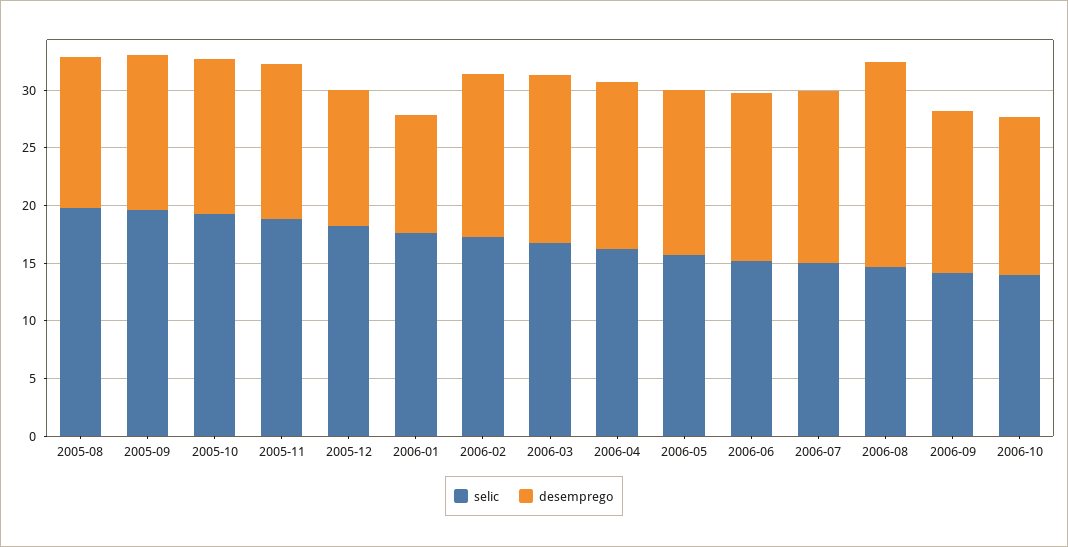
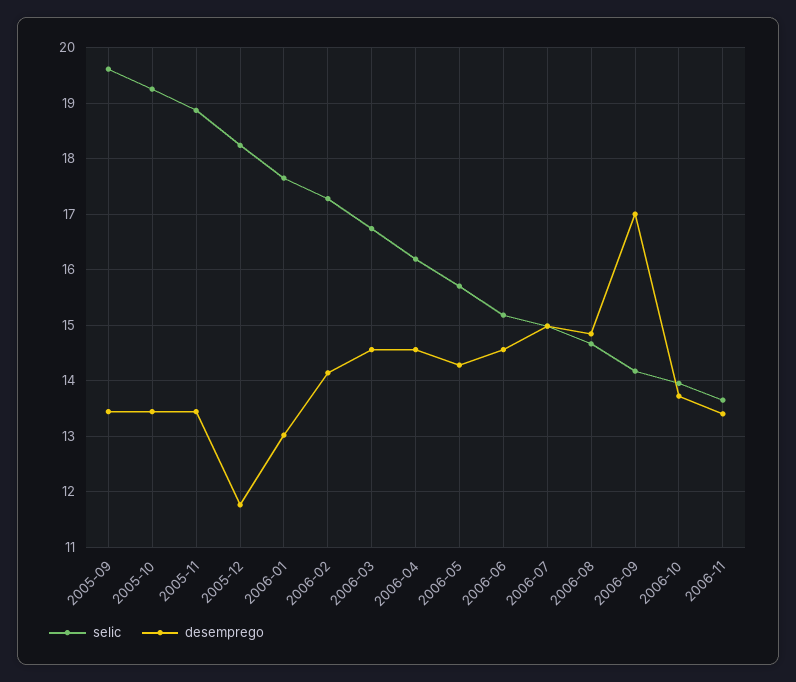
selic, 2005-08: 20 -> none
desemprego, 2005-08: 13 -> none
desemprego, 2006-01: 10 -> 13
desemprego, 2006-08: 18 -> 14.8
desemprego, 2006-09: 14 -> 17
selic, 2006-11: none -> 13.6
desemprego, 2006-11: none -> 13.4

